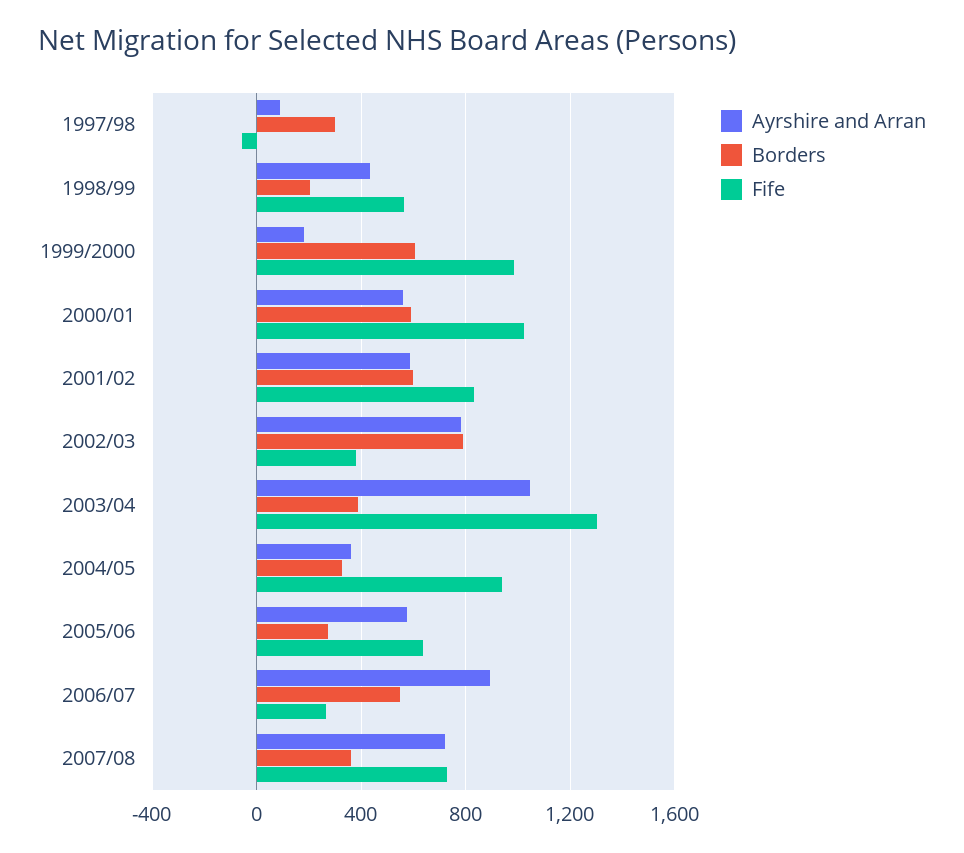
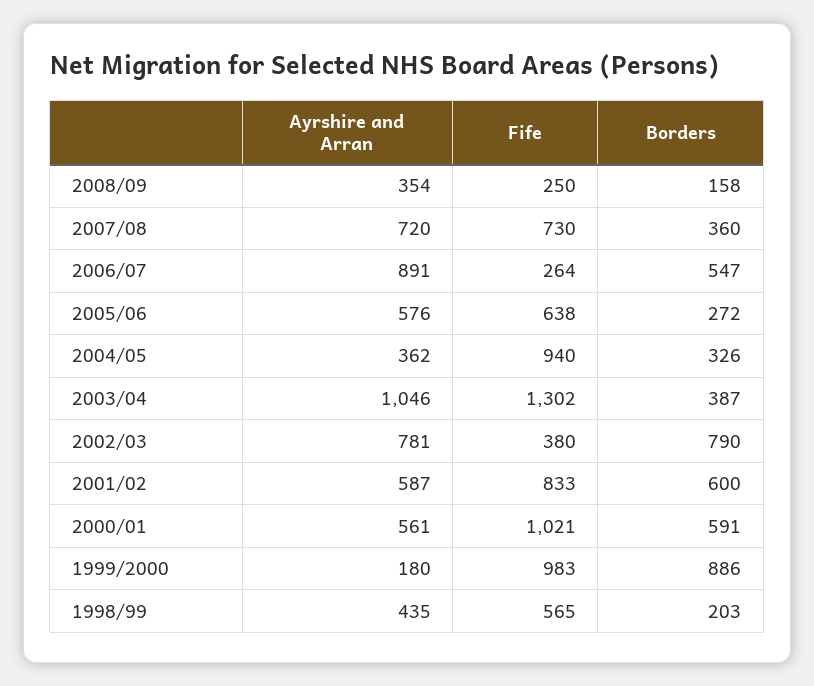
Ayrshire and Arran, 1997/98: 100 -> none
Borders, 1997/98: 300 -> none
Fife, 1997/98: -50 -> none
Borders, 1999/2000: 600 -> 886
Ayrshire and Arran, 2008/09: none -> 354
Fife, 2008/09: none -> 250
Borders, 2008/09: none -> 158

